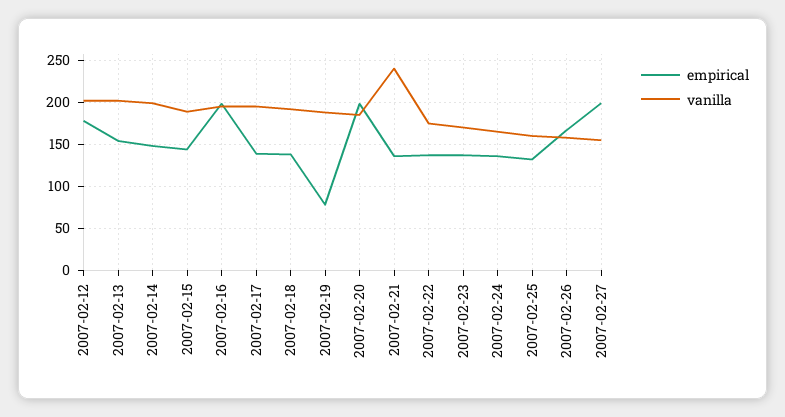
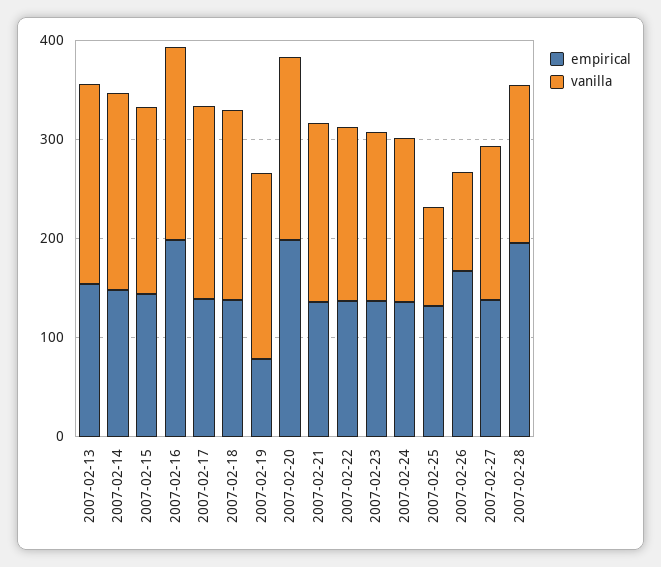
empirical, 2007-02-12: 180 -> none
vanilla, 2007-02-12: 200 -> none
vanilla, 2007-02-21: 240 -> 180
vanilla, 2007-02-25: 160 -> 100
vanilla, 2007-02-26: 160 -> 100
empirical, 2007-02-27: 200 -> 140
empirical, 2007-02-28: none -> 200
vanilla, 2007-02-28: none -> 160

